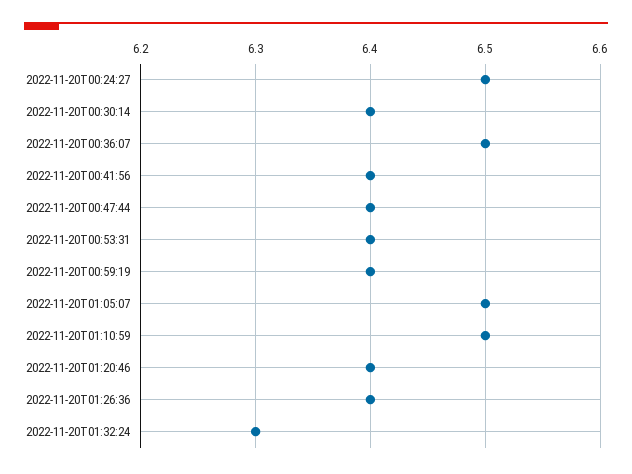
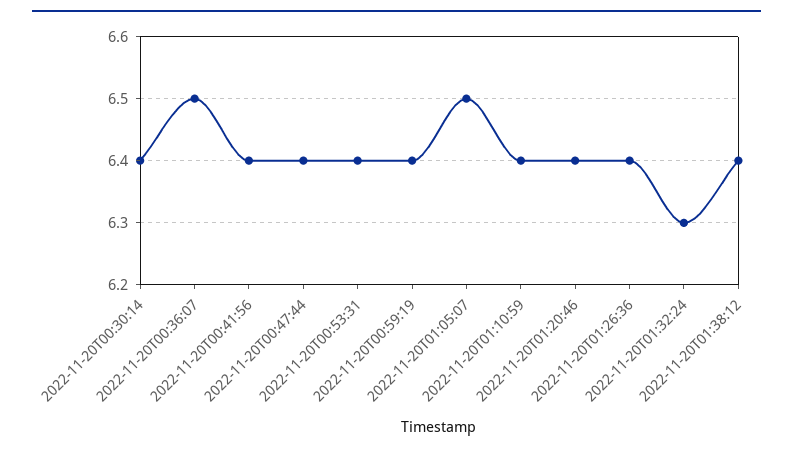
2022-11-20T00:24:27: 6.5 -> none
2022-11-20T01:10:59: 6.5 -> 6.4
2022-11-20T01:38:12: none -> 6.4

